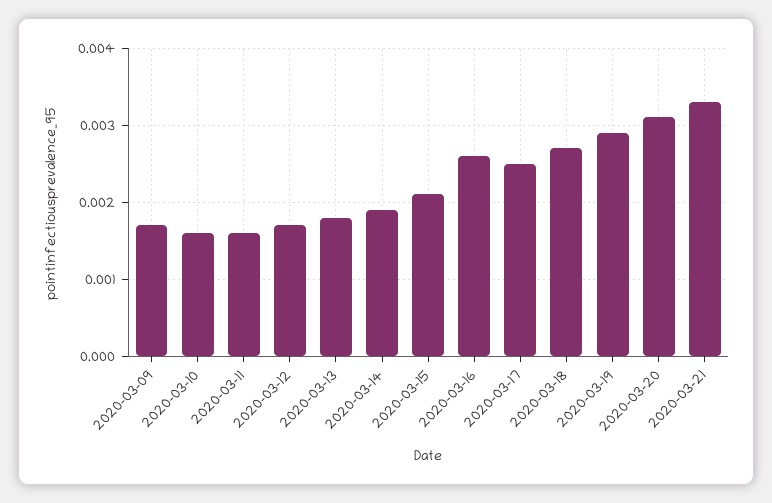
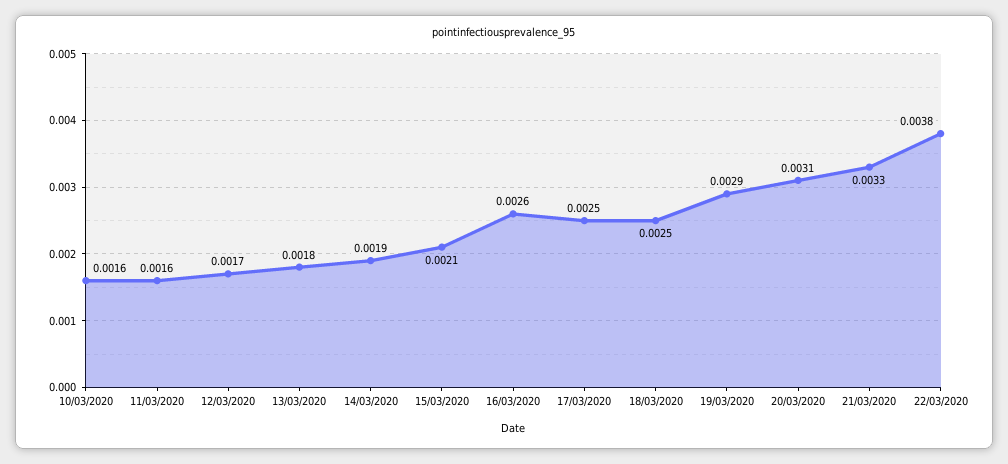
2020-03-09: 0.0017 -> none
2020-03-18: 0.0027 -> 0.0025
22/03/2020: none -> 0.0038

